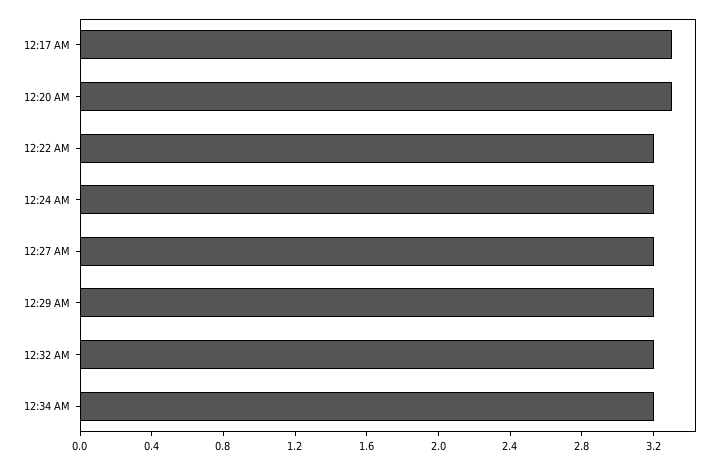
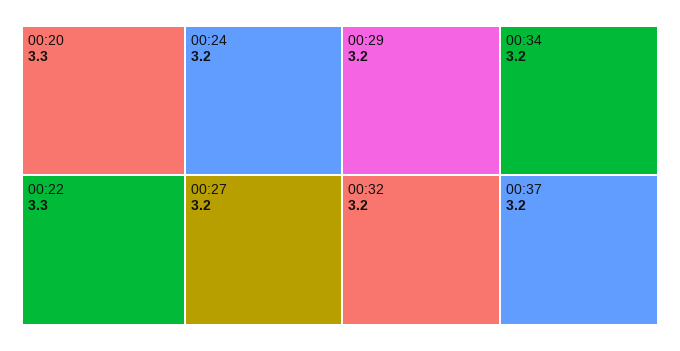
12:17 AM: 3.3 -> none
12:22 AM: 3.2 -> 3.3
00:37: none -> 3.2

